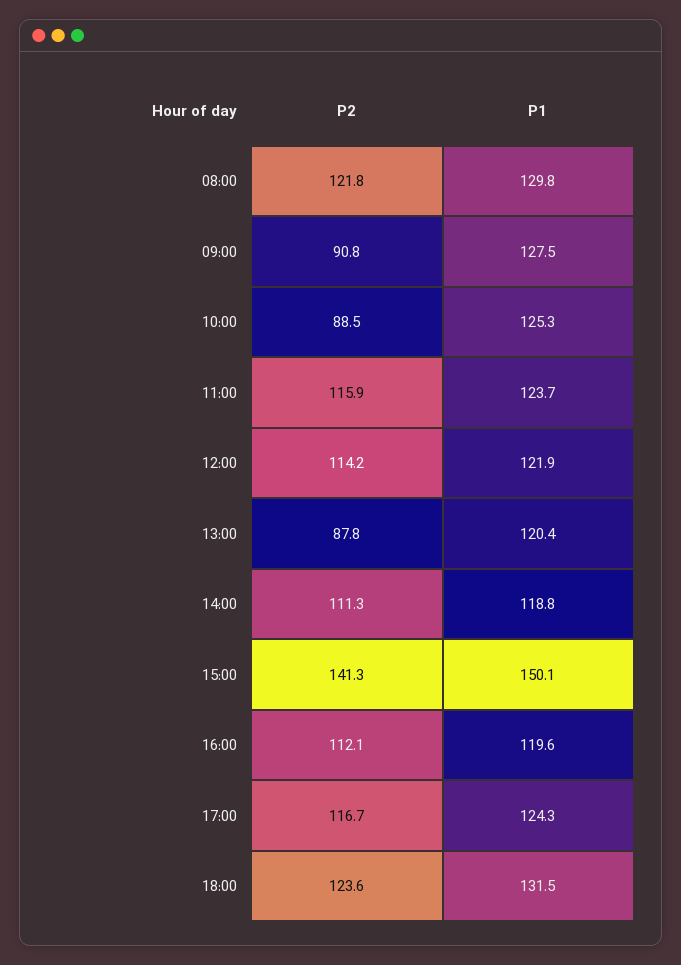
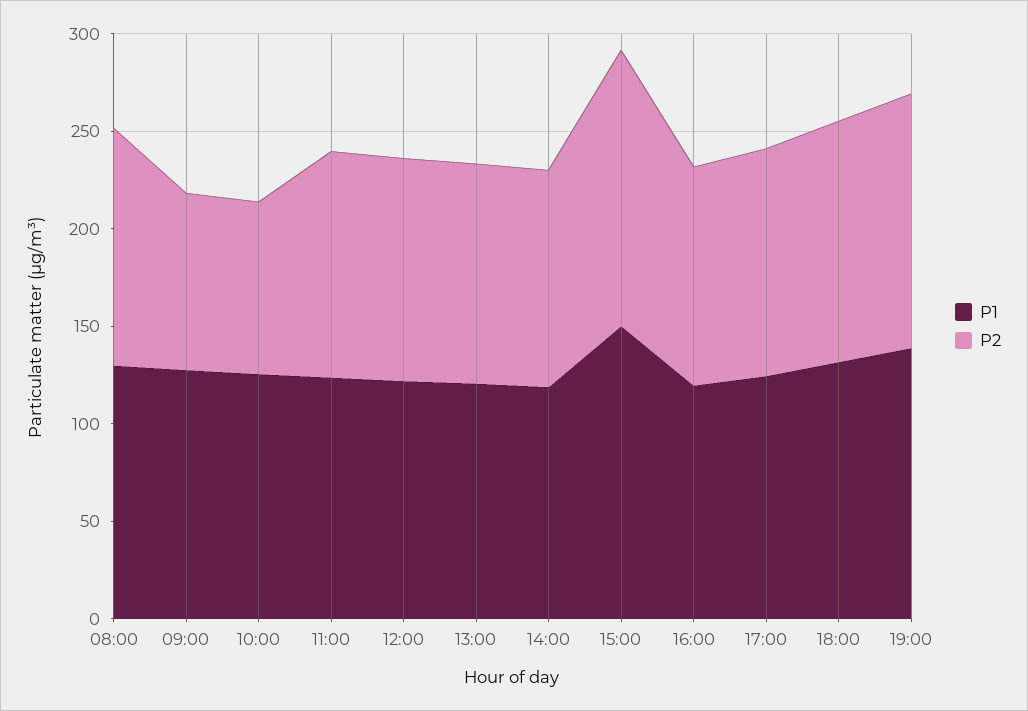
P2, 13:00: 87.8 -> 110
P1, 19:00: none -> 140
P2, 19:00: none -> 130

